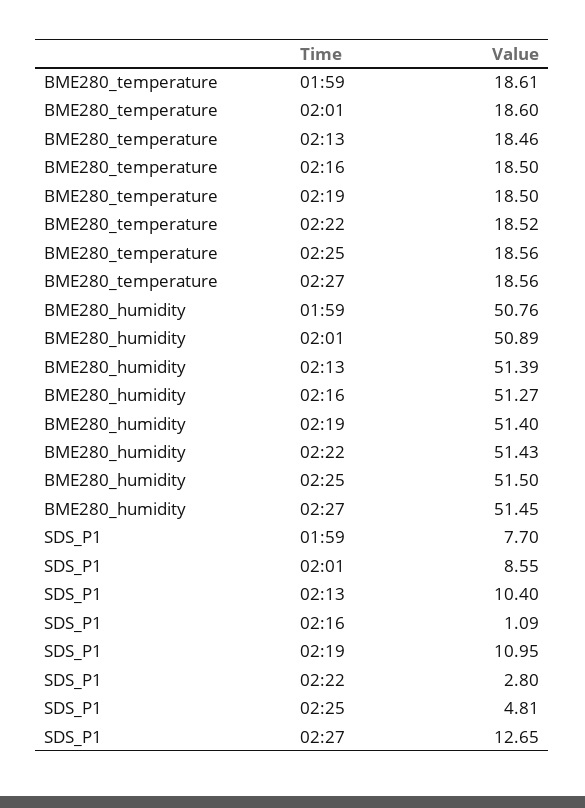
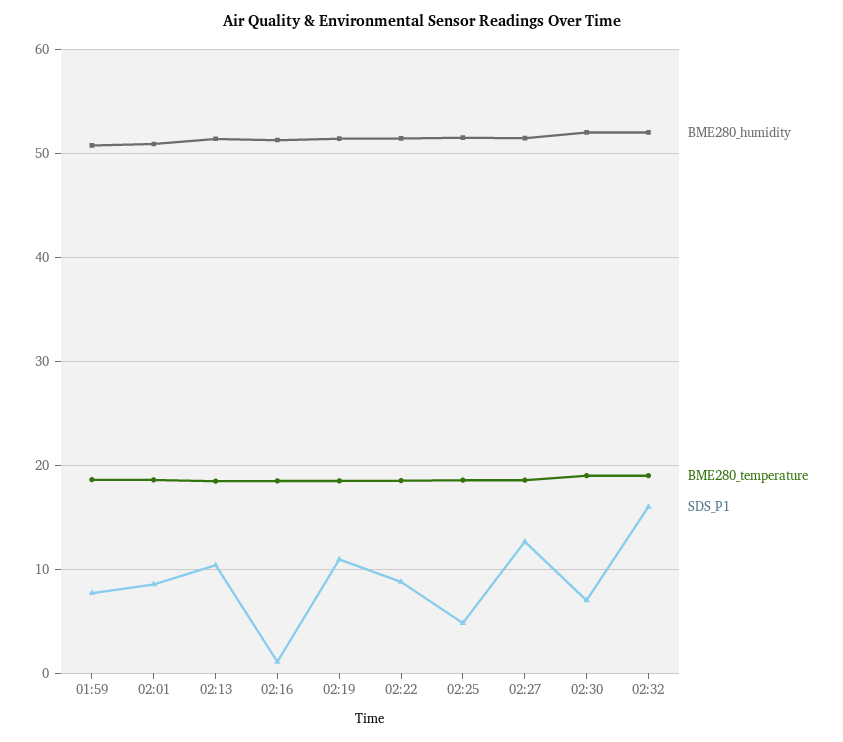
SDS_P1, 02:22: 2.8 -> 9
BME280_humidity, 02:30: none -> 52
BME280_temperature, 02:30: none -> 19
SDS_P1, 02:30: none -> 7
BME280_humidity, 02:32: none -> 52
BME280_temperature, 02:32: none -> 19
SDS_P1, 02:32: none -> 16

